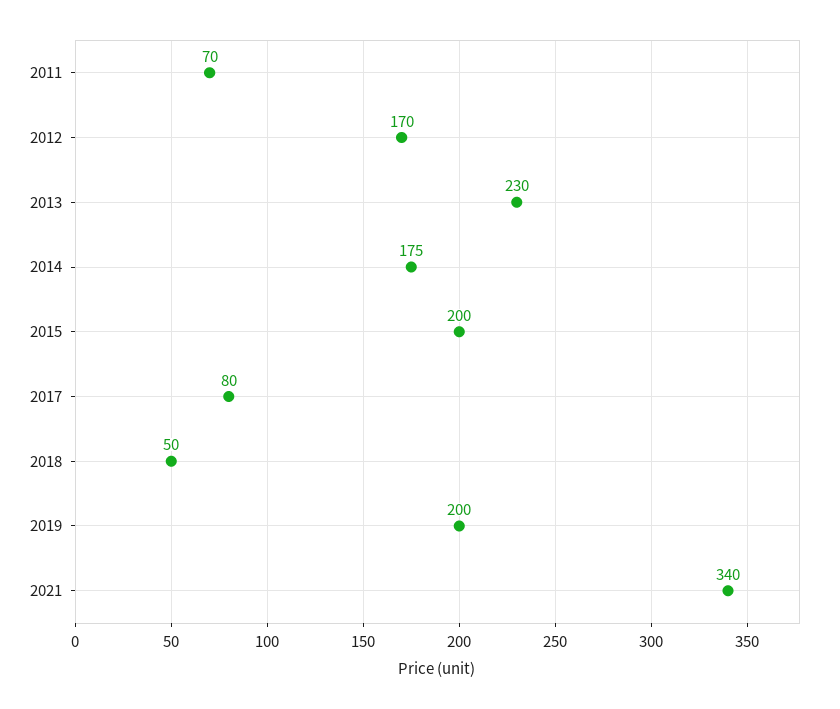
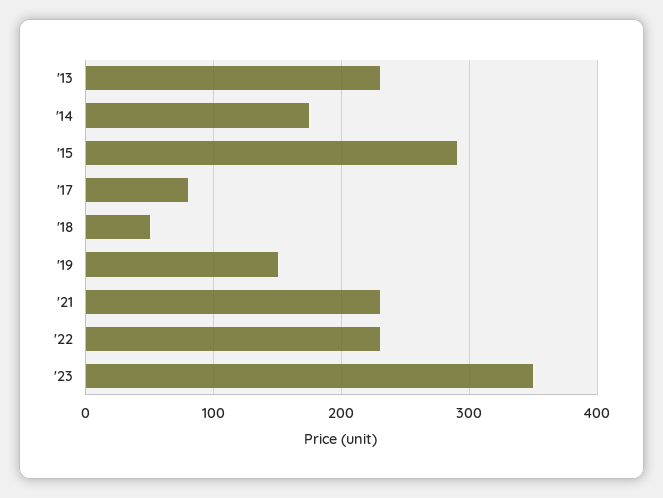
2011: 70 -> none
2012: 170 -> none
2015: 200 -> 290
2019: 200 -> 150
2021: 340 -> 230
'22: none -> 230
'23: none -> 350

